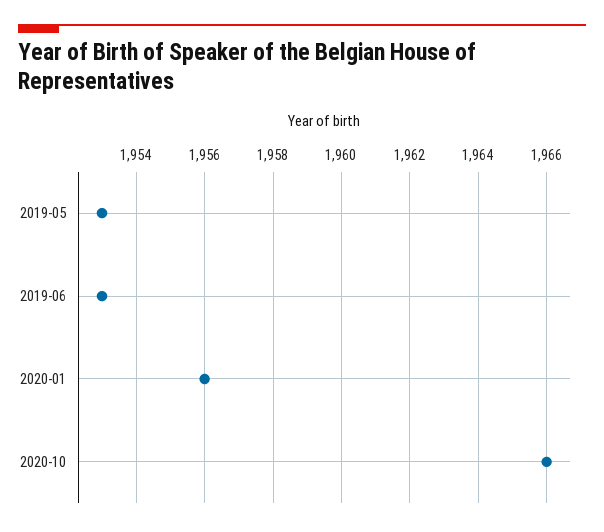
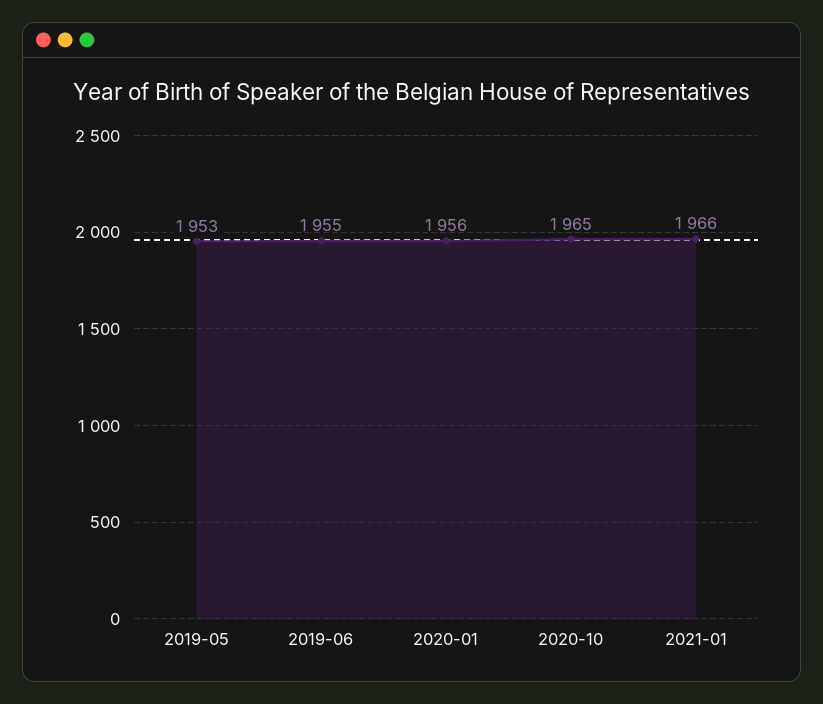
2019-06: 1953 -> 1955
2020-10: 1966 -> 1965
2021-01: none -> 1966

